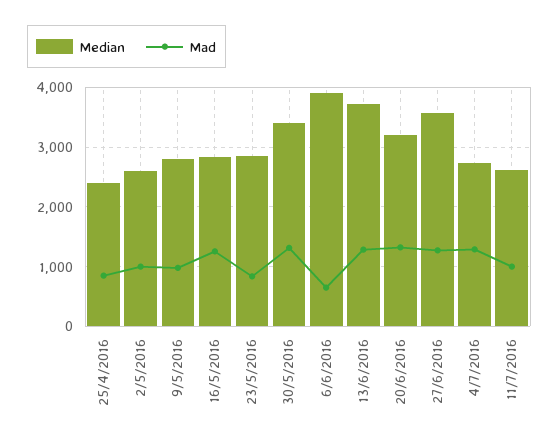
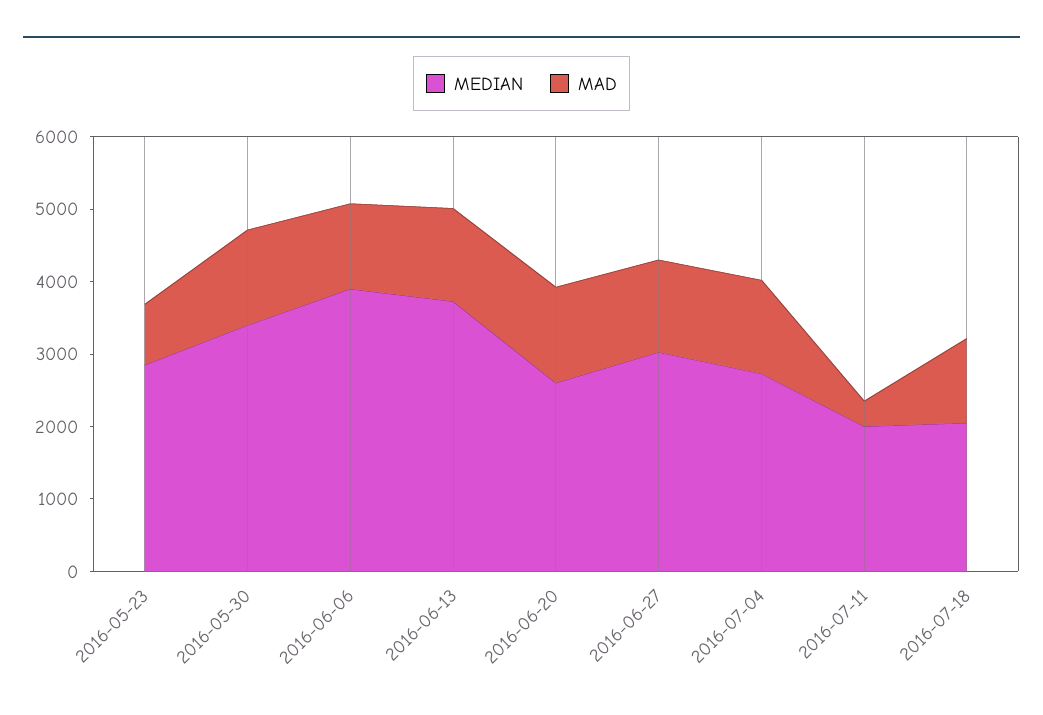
Median, 25/4/2016: 2400 -> none
Mad, 25/4/2016: 800 -> none
Median, 2/5/2016: 2600 -> none
Mad, 2/5/2016: 1000 -> none
Median, 9/5/2016: 2800 -> none
Mad, 9/5/2016: 1000 -> none
Median, 16/5/2016: 2800 -> none
Mad, 16/5/2016: 1200 -> none
Mad, 6/6/2016: 600 -> 1200
Median, 20/6/2016: 3200 -> 2600
Median, 27/6/2016: 3600 -> 3000
Median, 11/7/2016: 2600 -> 2000
Mad, 11/7/2016: 1000 -> 400
Median, 2016-07-18: none -> 2000
Mad, 2016-07-18: none -> 1200

